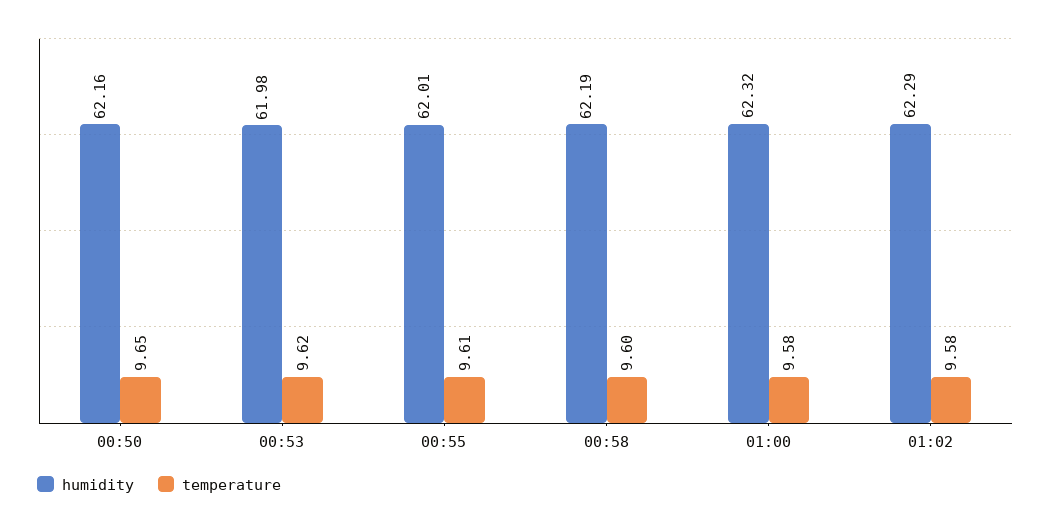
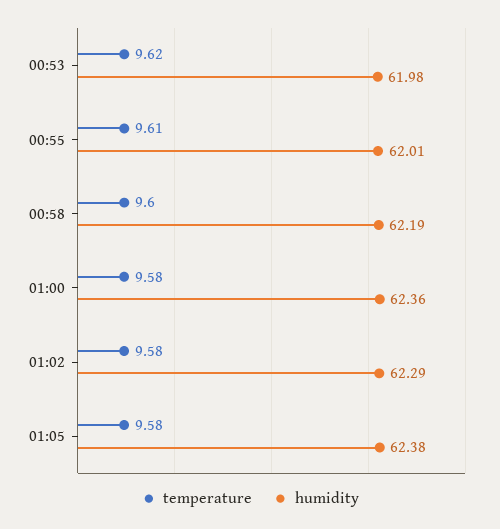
humidity, 00:50: 62.16 -> none
temperature, 00:50: 9.65 -> none
humidity, 01:00: 62.32 -> 62.36
temperature, 01:05: none -> 9.58
humidity, 01:05: none -> 62.38

